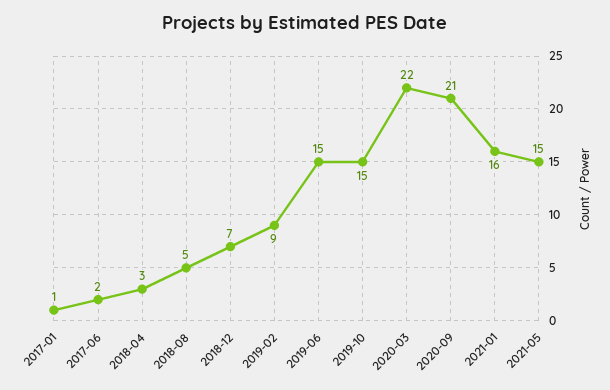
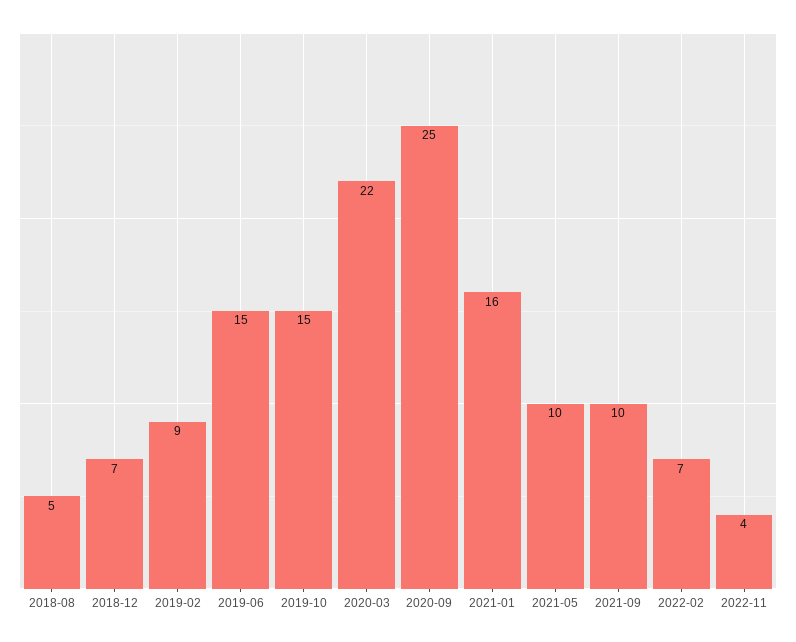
2017-01: 1 -> none
2017-06: 2 -> none
2018-04: 3 -> none
2020-09: 21 -> 25
2021-05: 15 -> 10
2021-09: none -> 10
2022-02: none -> 7
2022-11: none -> 4

